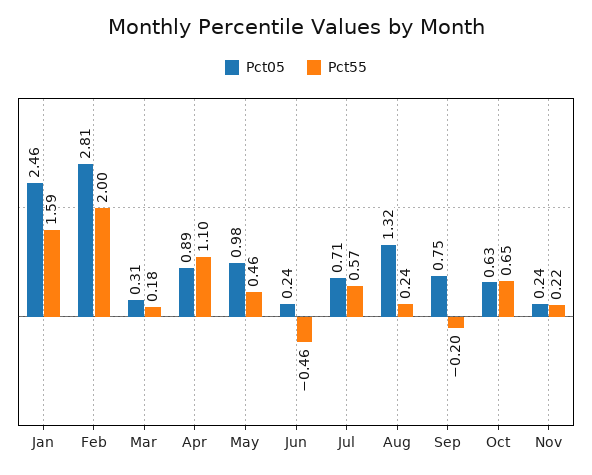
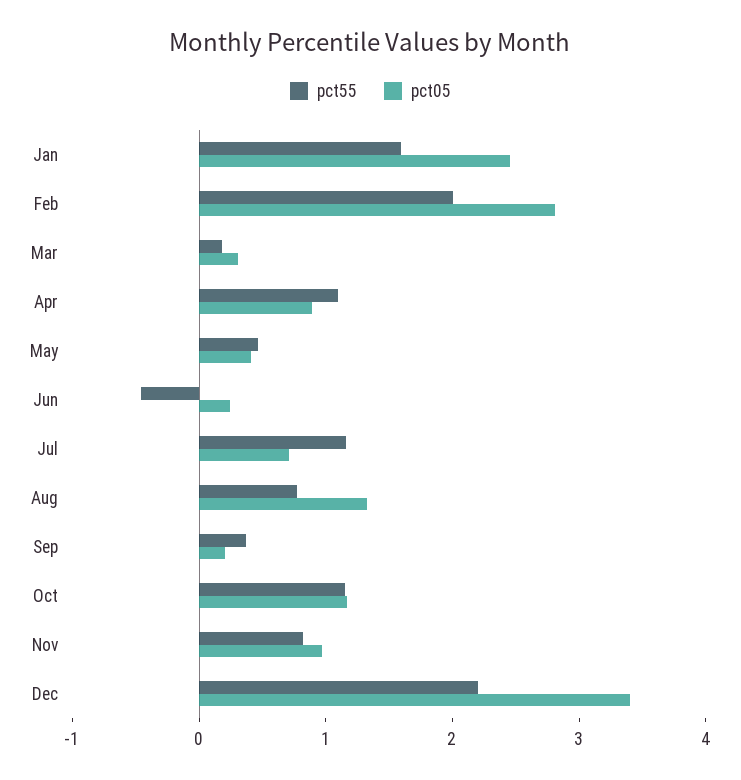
Pct05, May: 0.98 -> 0.4
Pct55, Jul: 0.57 -> 1.2
Pct55, Aug: 0.24 -> 0.8
Pct05, Sep: 0.75 -> 0.2
Pct55, Sep: -0.2 -> 0.4
Pct05, Oct: 0.63 -> 1.2
Pct55, Oct: 0.65 -> 1.2
Pct05, Nov: 0.24 -> 1
Pct55, Nov: 0.22 -> 0.8
Pct55, Dec: none -> 2.2
Pct05, Dec: none -> 3.4

